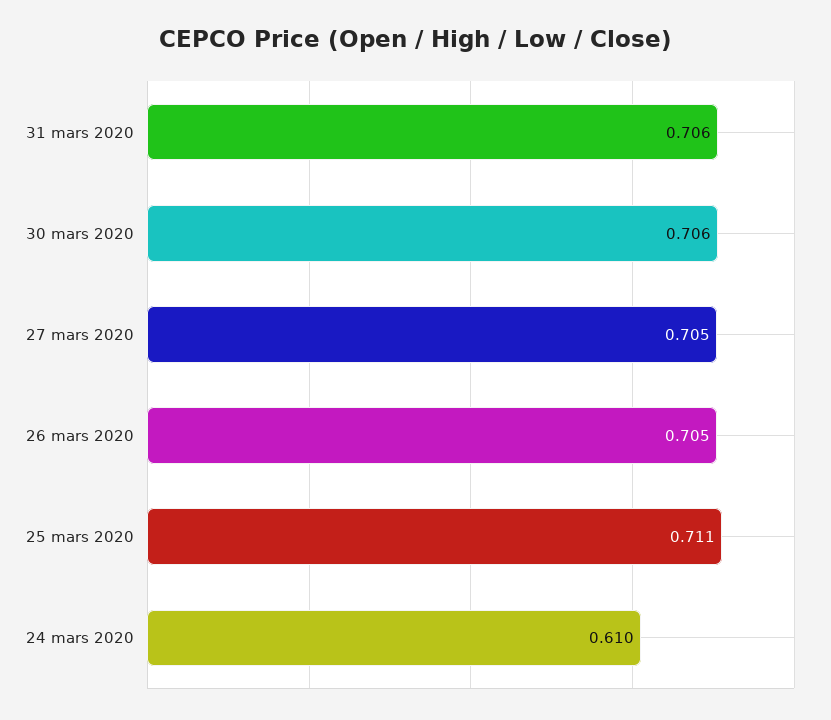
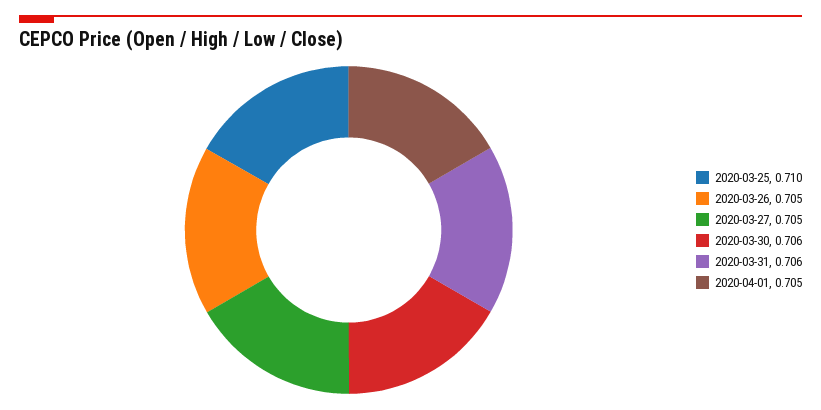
25 mars 2020: 0.711 -> 0.71
24 mars 2020: 0.61 -> none
2020-04-01: none -> 0.705

